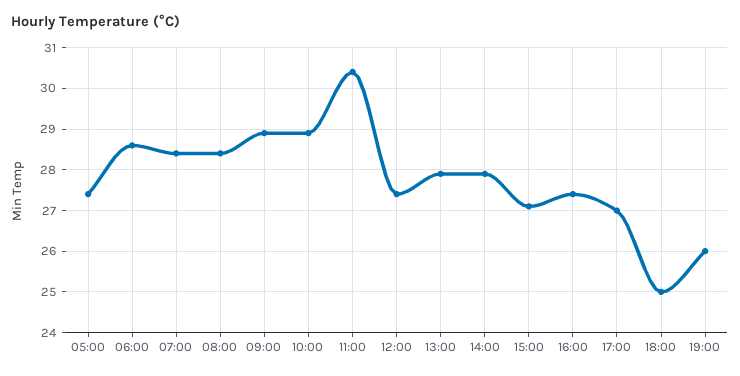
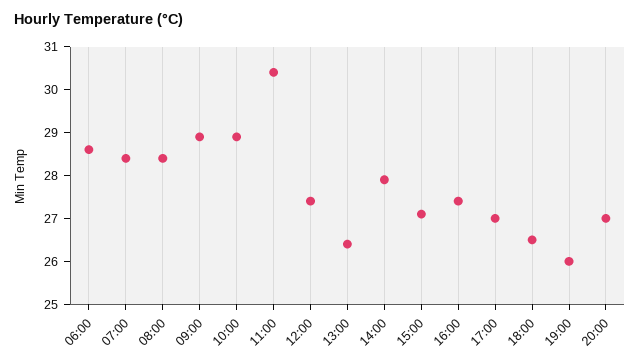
05:00: 27.5 -> none
13:00: 28 -> 26.5
18:00: 25 -> 26.5
20:00: none -> 27

